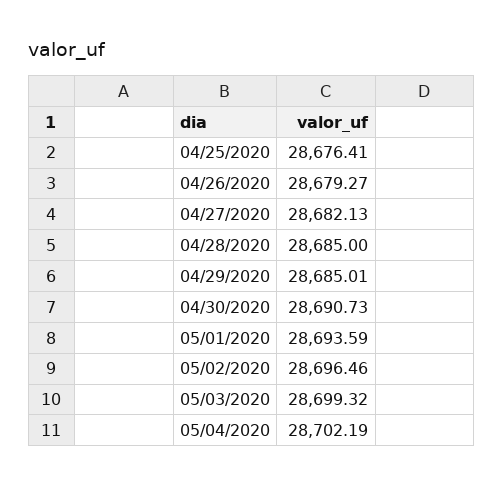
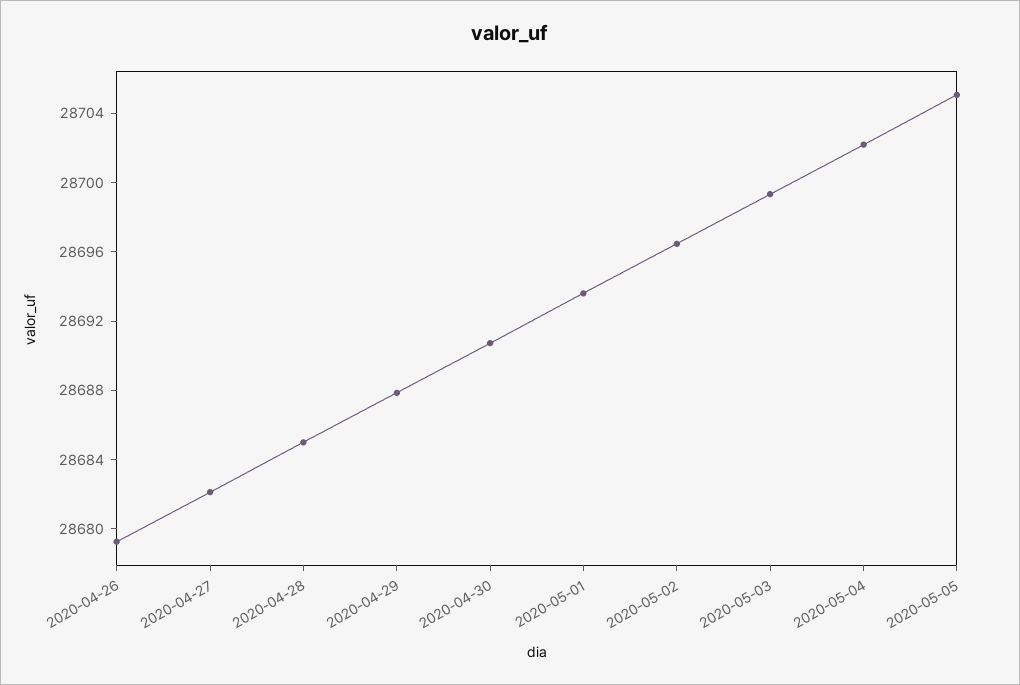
04/25/2020: 28676.41 -> none
04/29/2020: 28685.01 -> 28688
2020-05-05: none -> 28705

